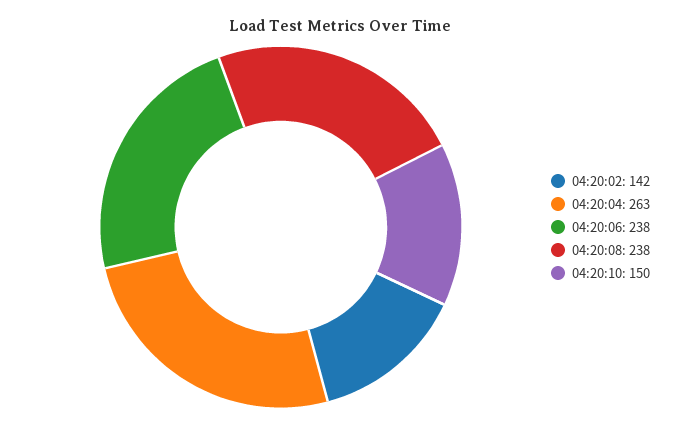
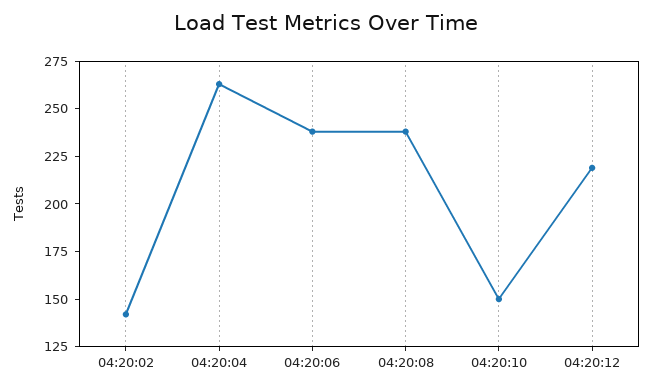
04:20:12: none -> 220

